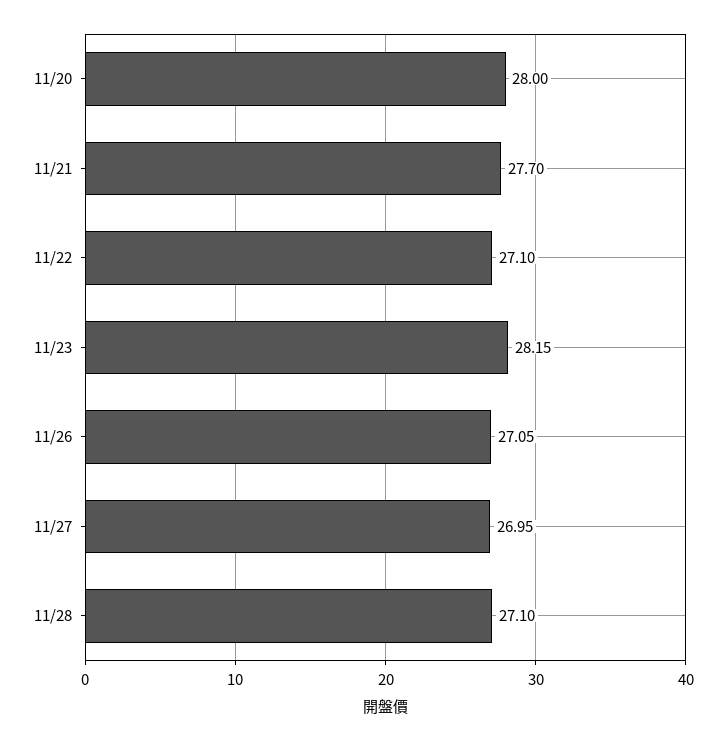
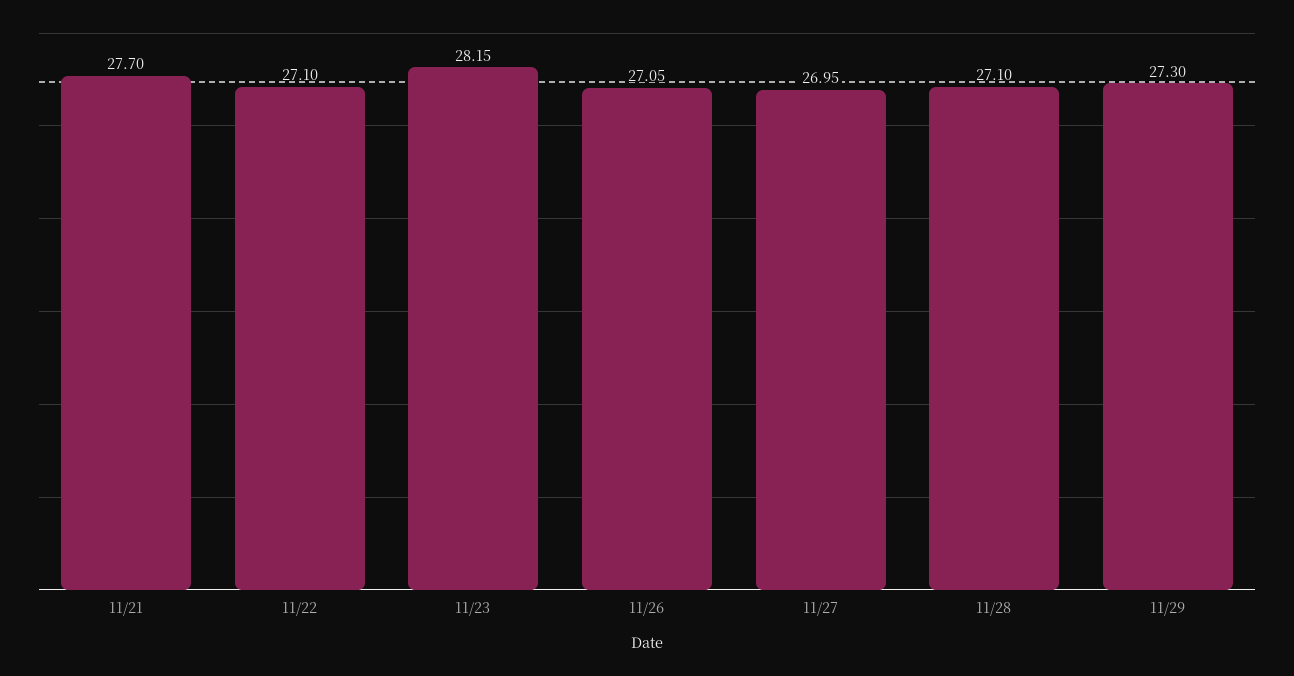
11/20: 28 -> none
11/29: none -> 27.3

